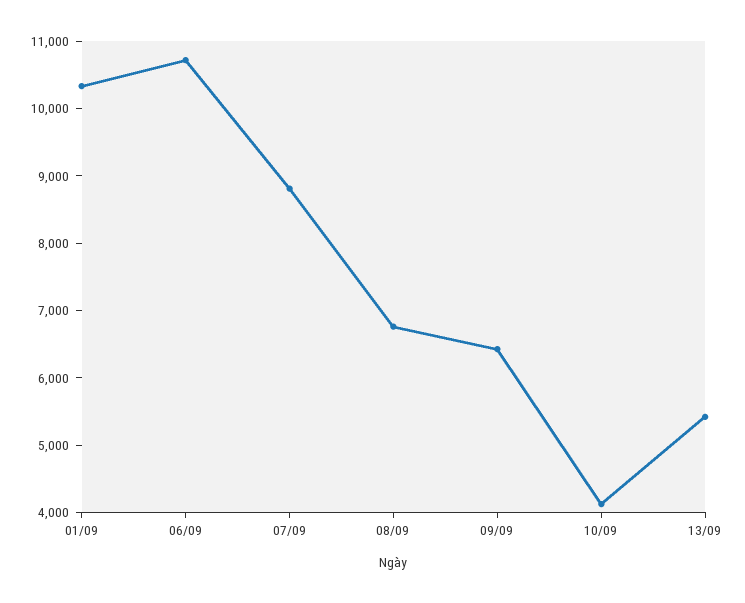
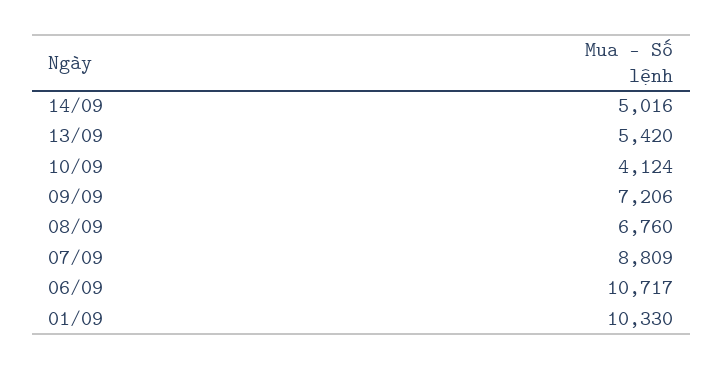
09/09: 6400 -> 7206
14/09: none -> 5016

